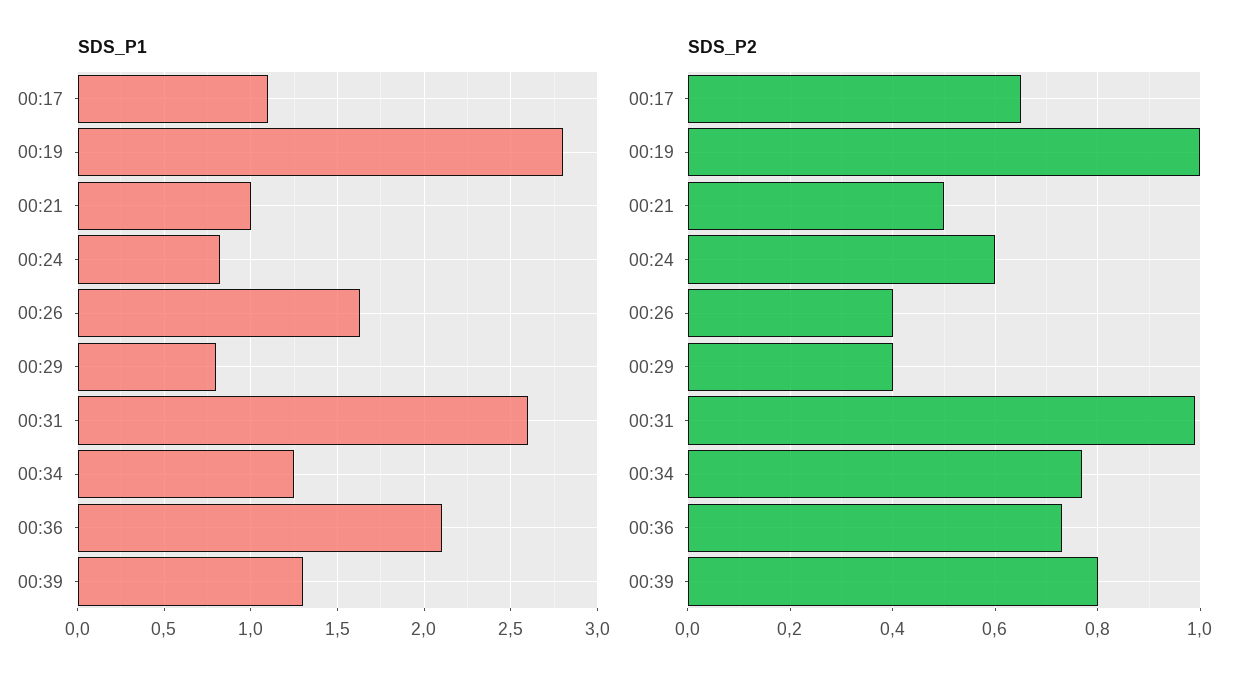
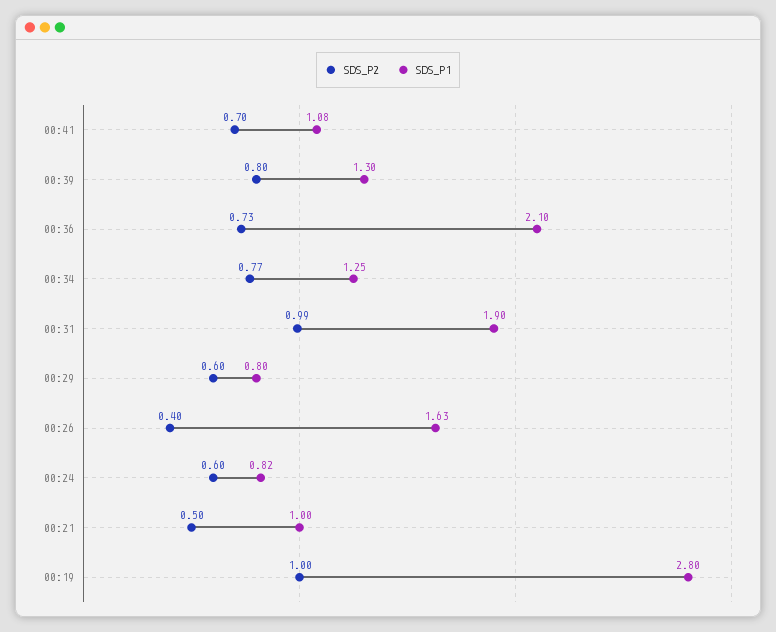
SDS_P1, 00:17: 1.1 -> none
SDS_P1, 00:31: 2.6 -> 1.9
SDS_P2, 00:17: 0.65 -> none
SDS_P2, 00:29: 0.4 -> 0.6
SDS_P2, 00:41: none -> 0.7
SDS_P1, 00:41: none -> 1.08

